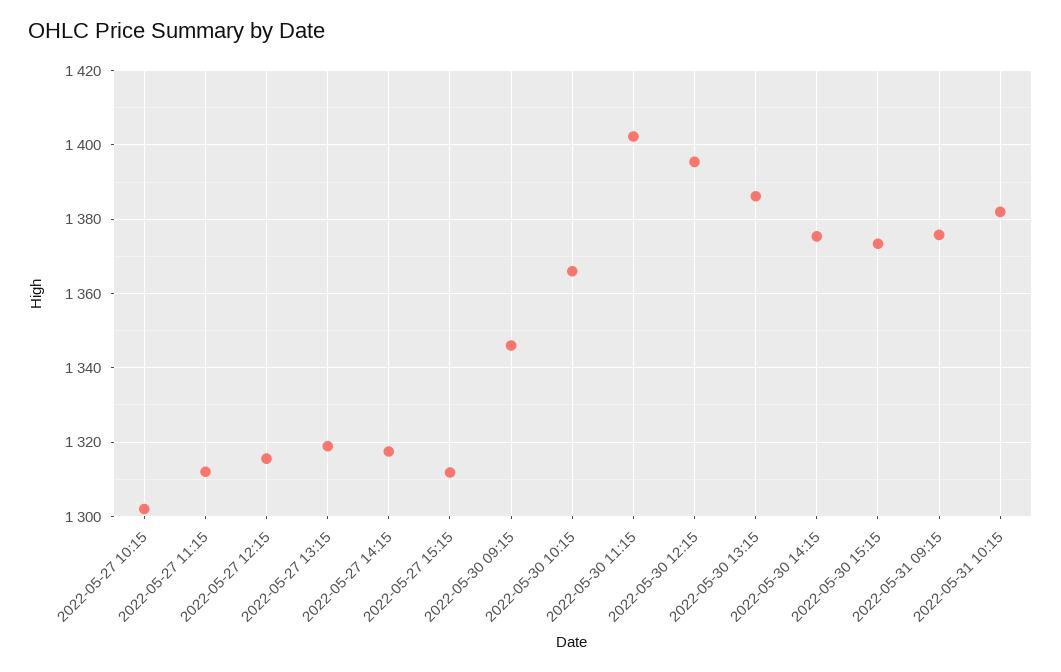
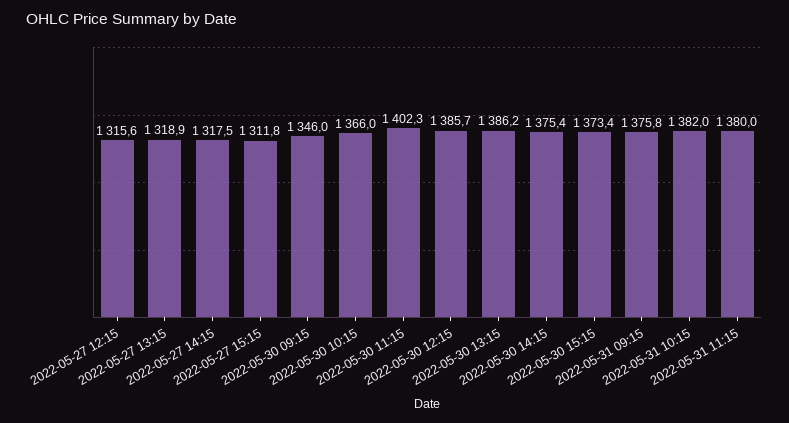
2022-05-27 10:15: 1302 -> none
2022-05-27 11:15: 1312 -> none
2022-05-30 12:15: 1396 -> 1385.7
2022-05-31 11:15: none -> 1380

